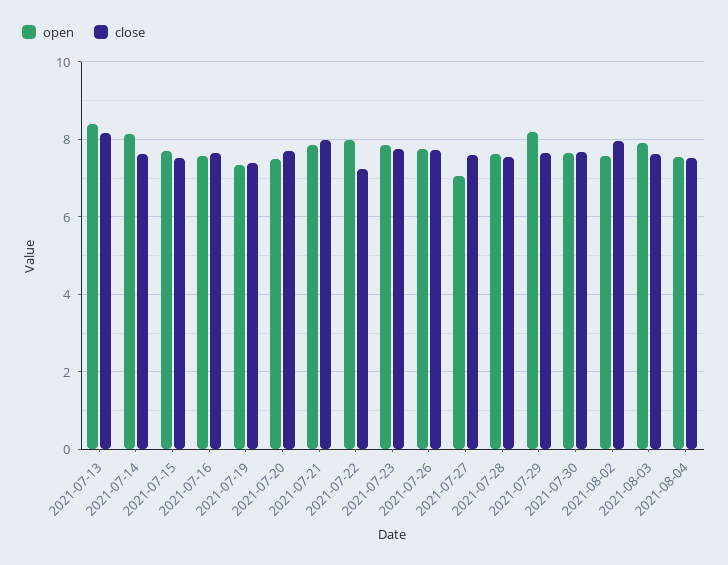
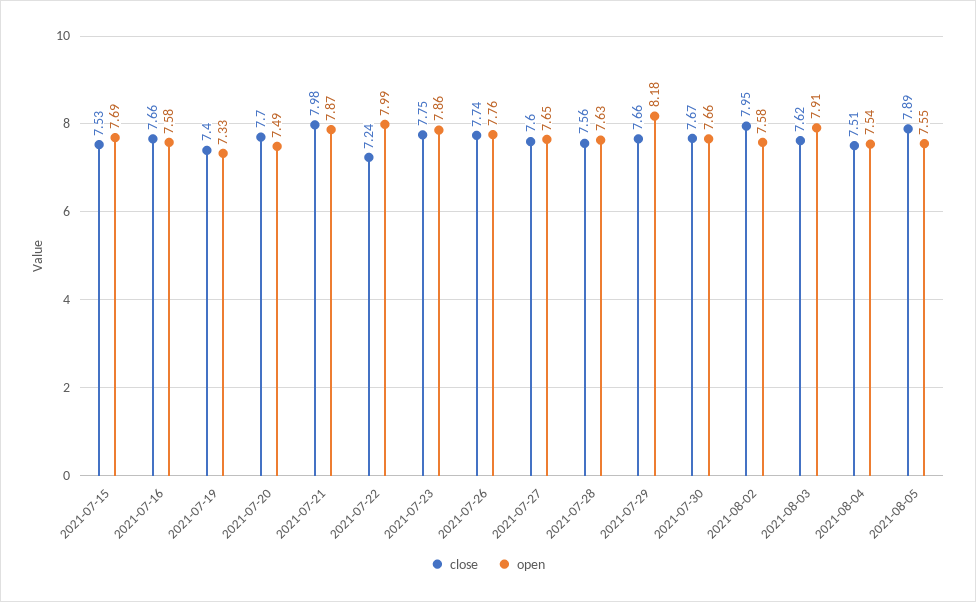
open, 2021-07-13: 8.4 -> none
close, 2021-07-13: 8.2 -> none
open, 2021-07-14: 8.2 -> none
close, 2021-07-14: 7.6 -> none
open, 2021-07-27: 7 -> 7.65
close, 2021-08-05: none -> 7.89
open, 2021-08-05: none -> 7.55

